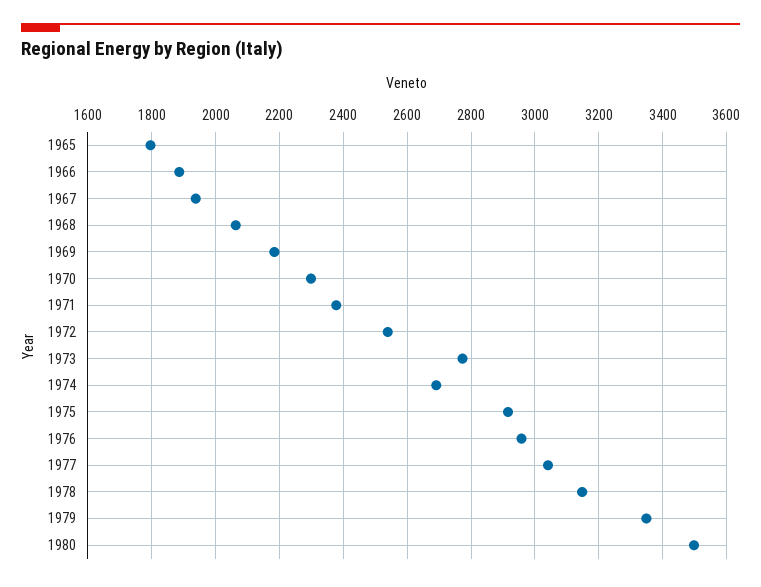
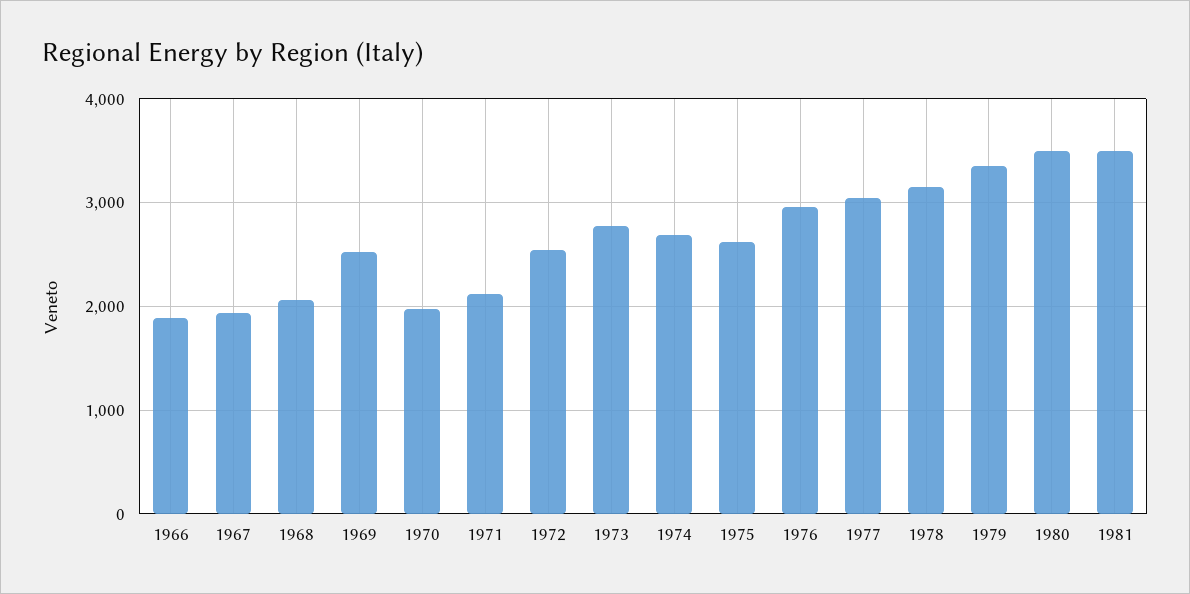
1965: 1800 -> none
1969: 2180 -> 2500
1970: 2300 -> 2000
1971: 2380 -> 2100
1975: 2920 -> 2600
1981: none -> 3500

